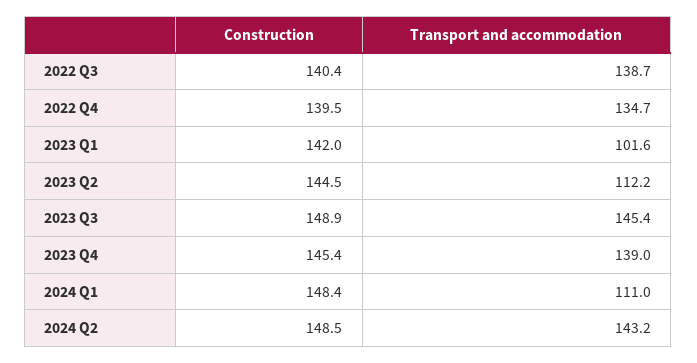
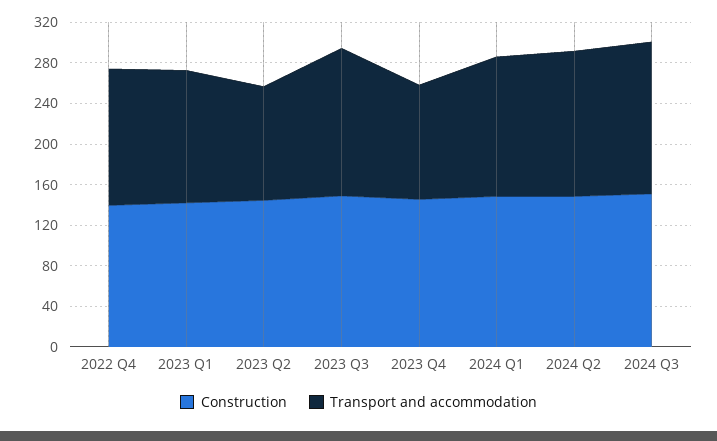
Construction, 2022 Q3: 140.4 -> none
Transport and accommodation, 2022 Q3: 138.7 -> none
Transport and accommodation, 2023 Q1: 101.6 -> 130
Transport and accommodation, 2023 Q4: 139 -> 110
Transport and accommodation, 2024 Q1: 111 -> 140
Construction, 2024 Q3: none -> 150
Transport and accommodation, 2024 Q3: none -> 150

